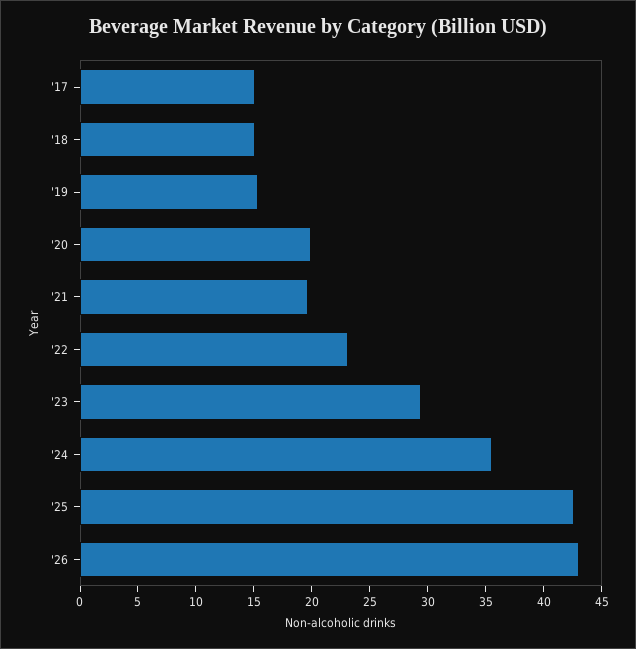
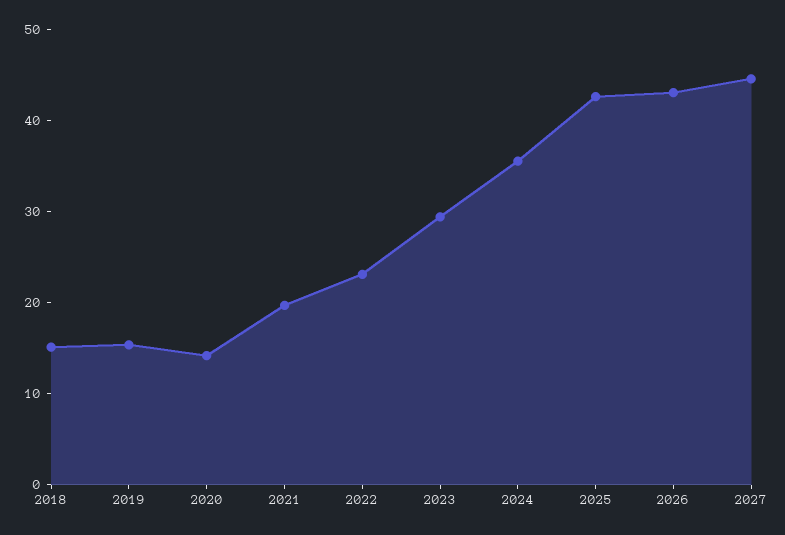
'17: 15 -> none
'20: 20 -> 14
2027: none -> 44

